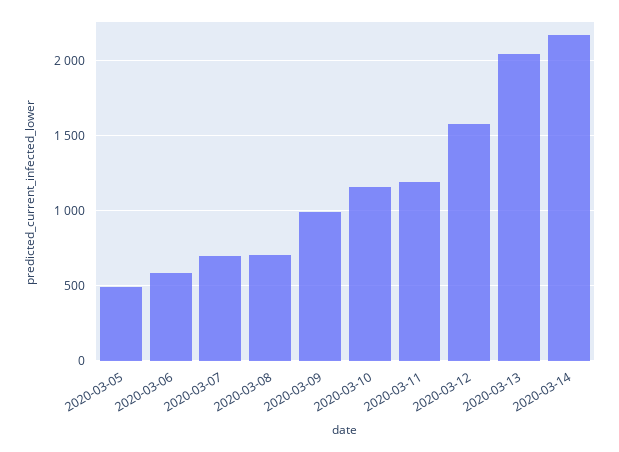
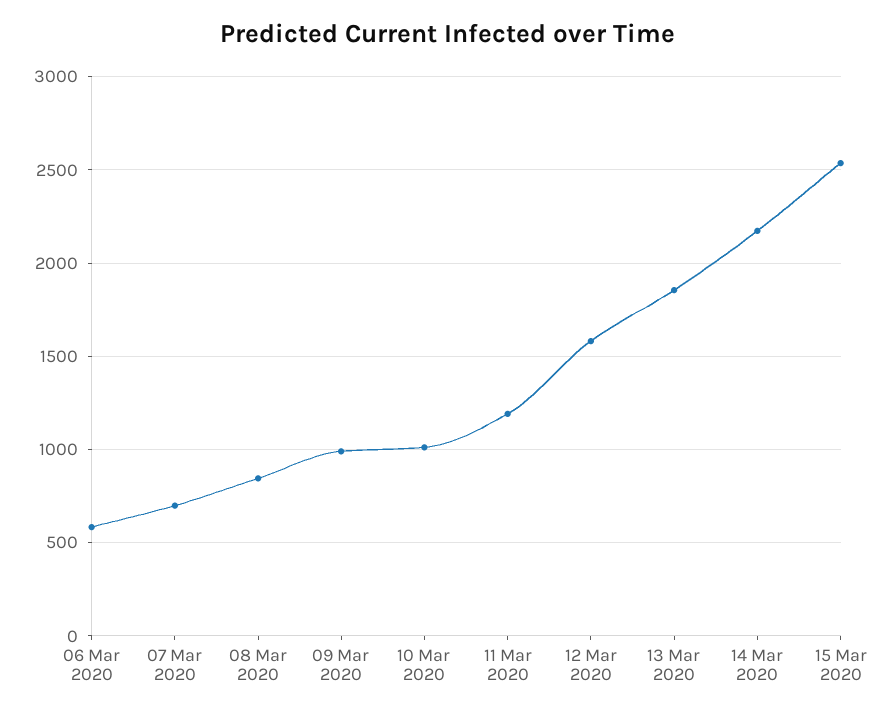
2020-03-05: 500 -> none
2020-03-08: 700 -> 850
2020-03-10: 1150 -> 1000
2020-03-13: 2050 -> 1850
15 Mar 2020: none -> 2550

